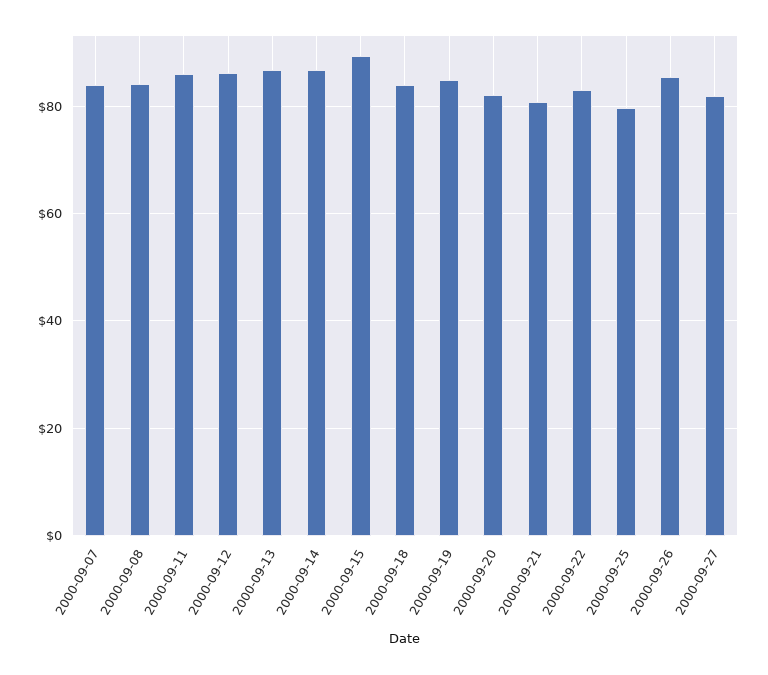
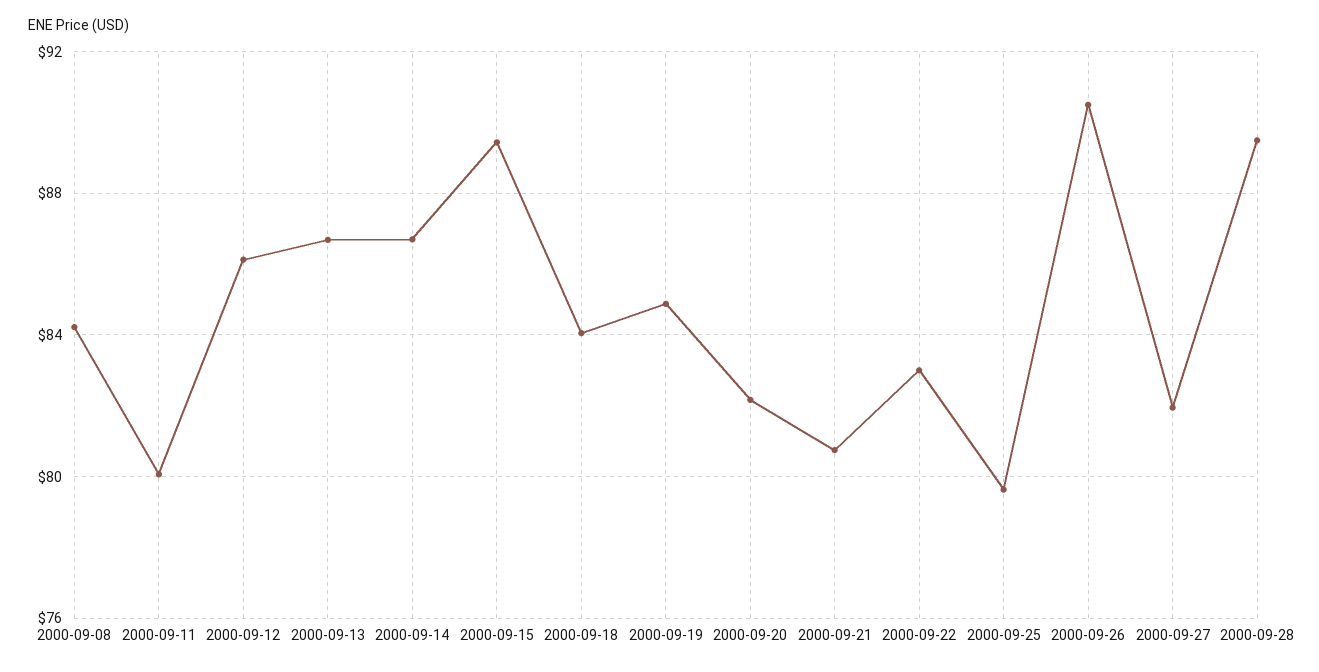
2000-09-07: 84 -> none
2000-09-11: 86 -> 80
2000-09-26: 86 -> 90.5
2000-09-28: none -> 89.5

